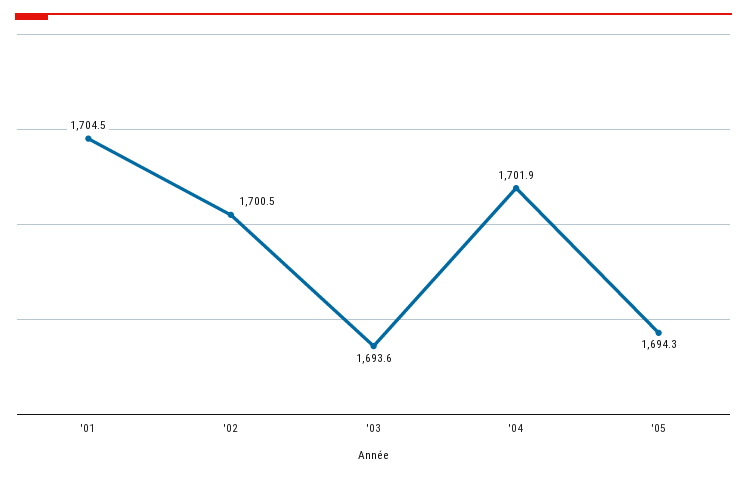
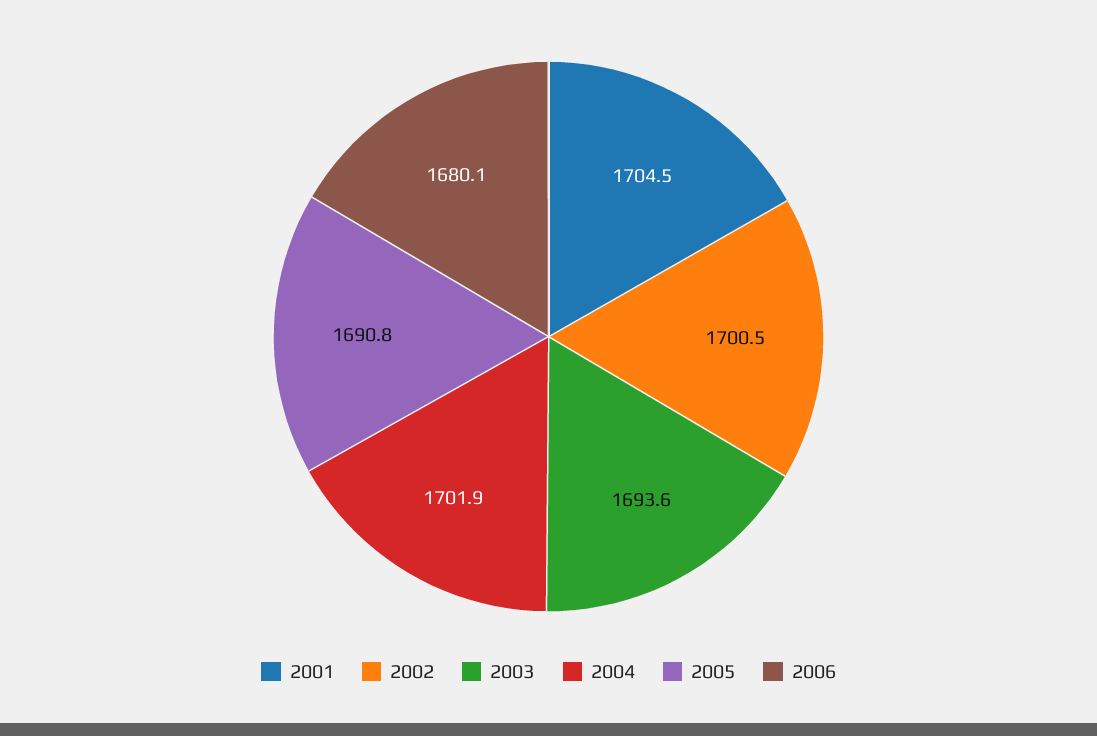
'05: 1694.3 -> 1690.8
2006: none -> 1680.1

